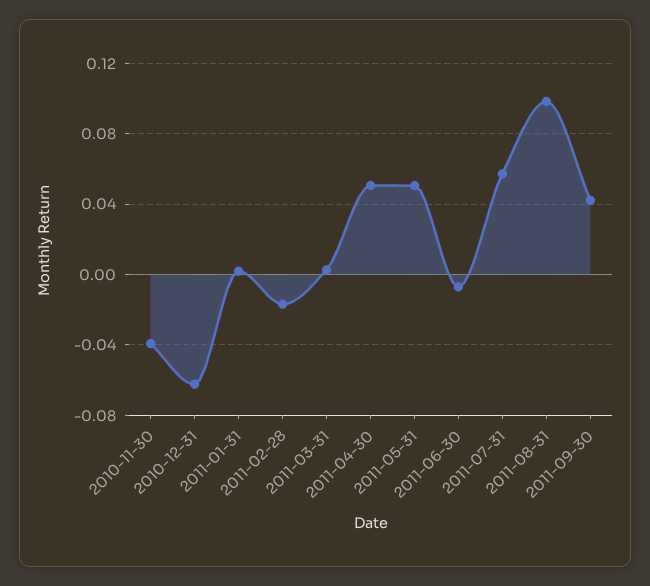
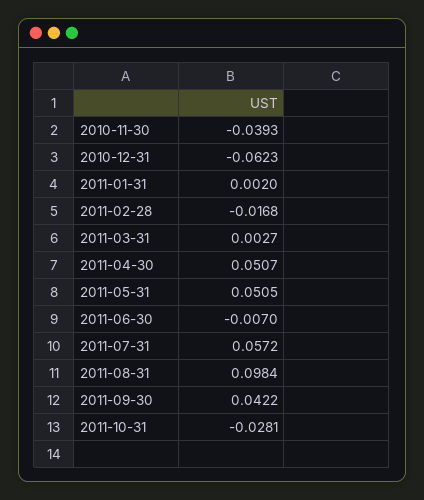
2011-10-31: none -> -0.0281

